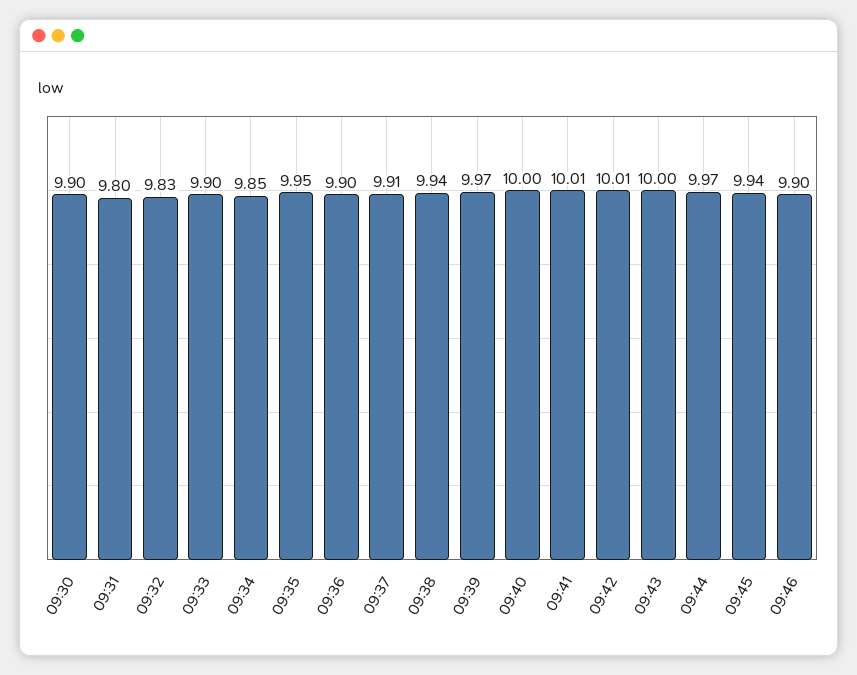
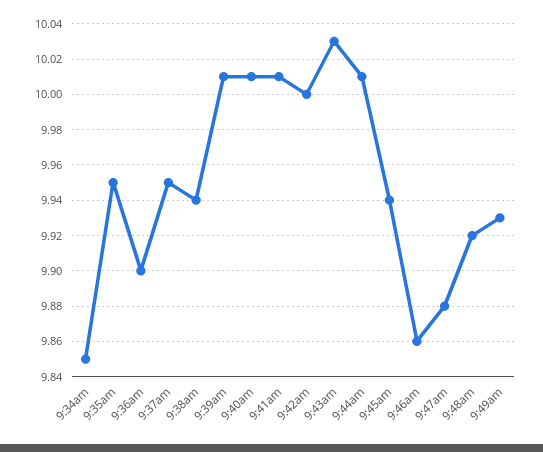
09:30: 9.9 -> none
09:31: 9.8 -> none
09:32: 9.83 -> none
09:33: 9.9 -> none
09:37: 9.91 -> 9.95
09:39: 9.97 -> 10.01
09:40: 10 -> 10.01
09:42: 10.01 -> 10
09:43: 10 -> 10.03
09:44: 9.97 -> 10.01
09:46: 9.9 -> 9.86
9:47am: none -> 9.88
9:48am: none -> 9.92
9:49am: none -> 9.93

